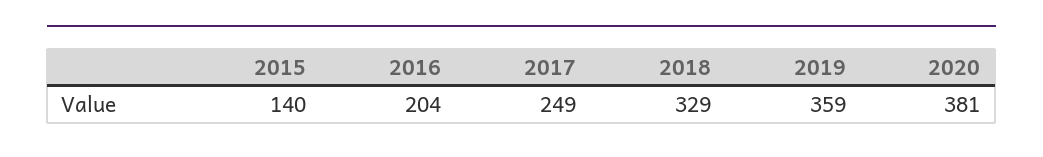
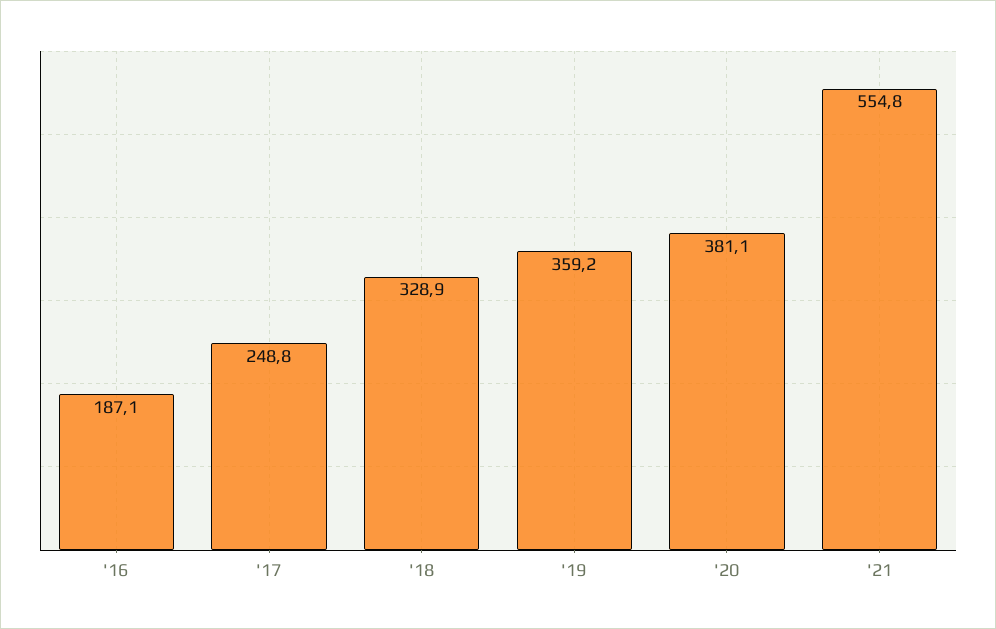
2015: 140 -> none
2016: 204 -> 187.1
'21: none -> 554.8

